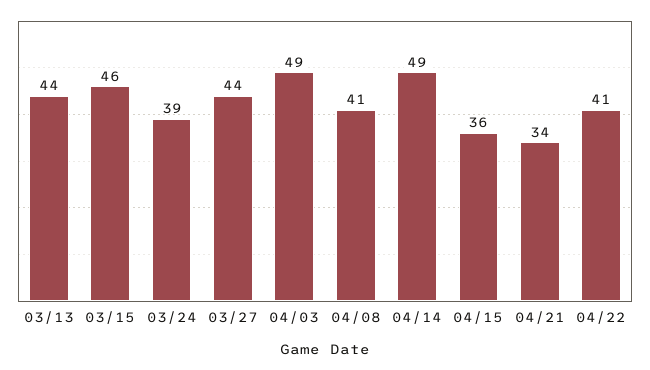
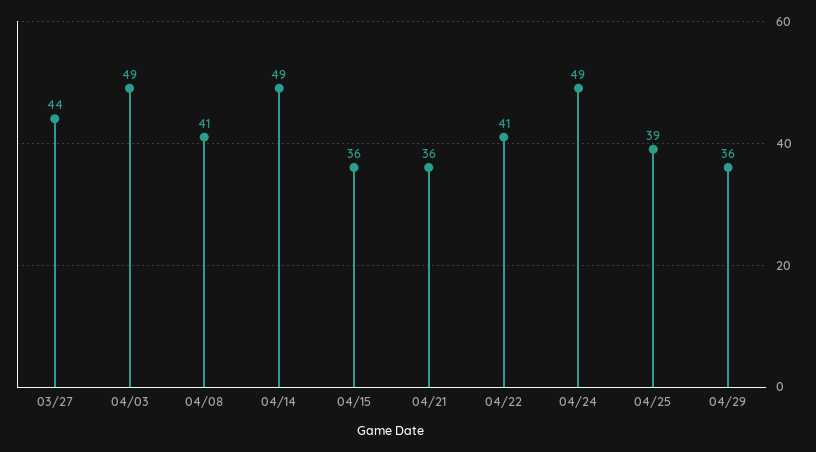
03/13: 44 -> none
03/15: 46 -> none
03/24: 39 -> none
04/21: 34 -> 36
04/24: none -> 49
04/25: none -> 39
04/29: none -> 36

